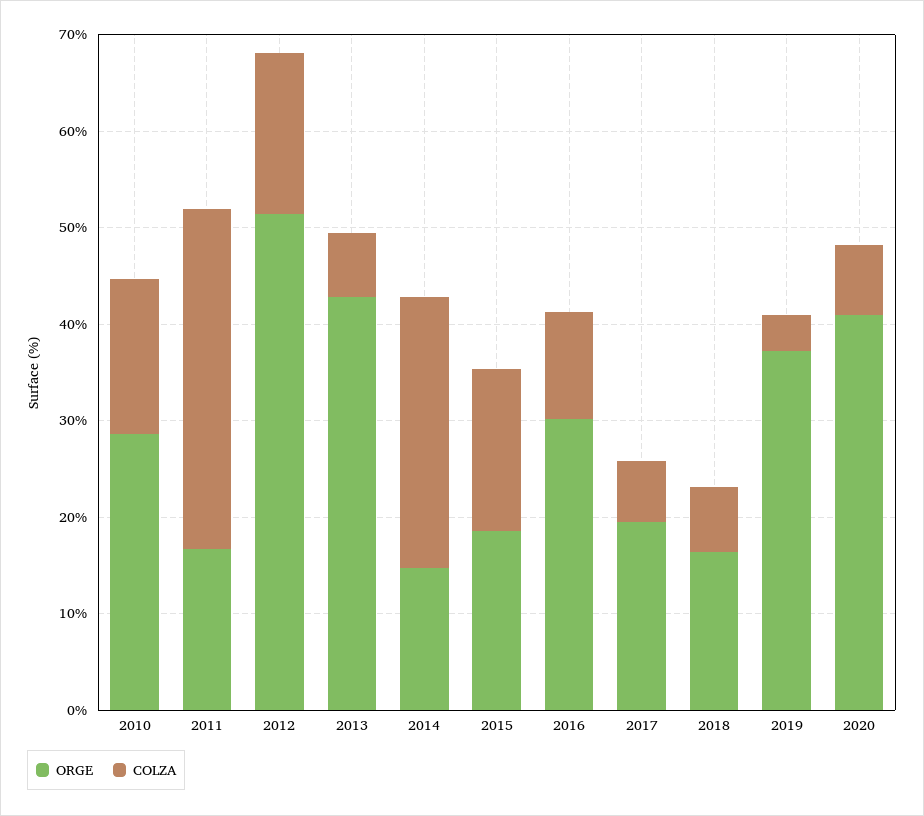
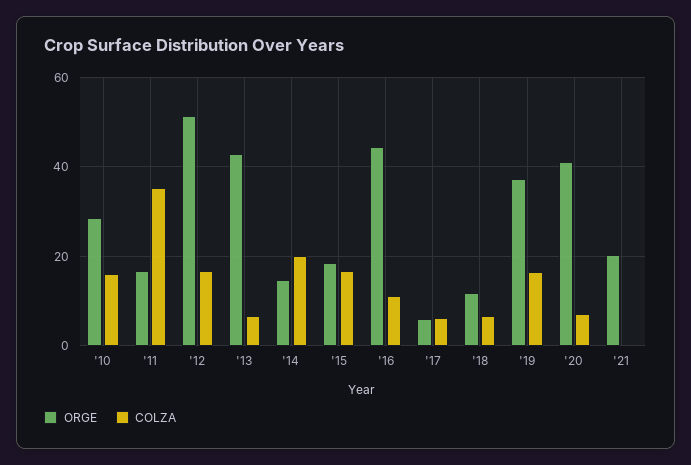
COLZA, 2014: 28 -> 20
ORGE, 2016: 30 -> 44
ORGE, 2017: 20 -> 6
ORGE, 2018: 16 -> 12
COLZA, 2019: 4 -> 16
ORGE, '21: none -> 20
COLZA, '21: none -> 0

